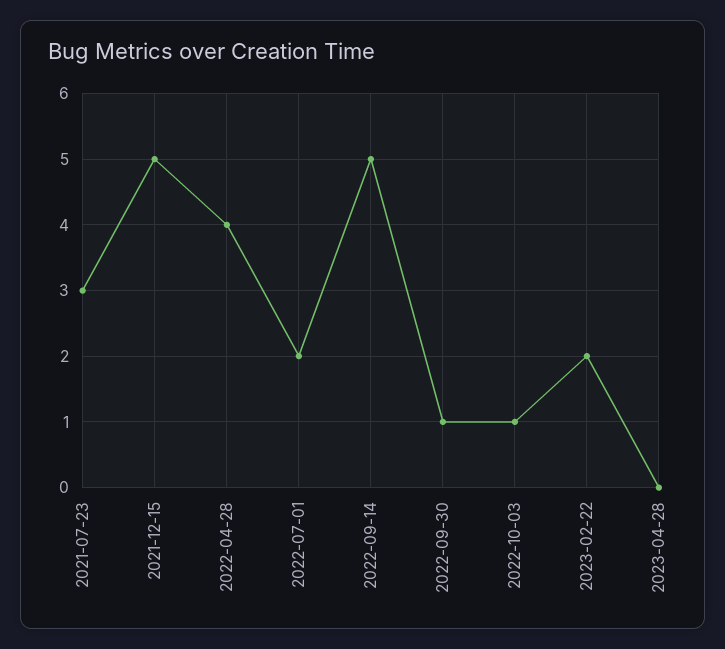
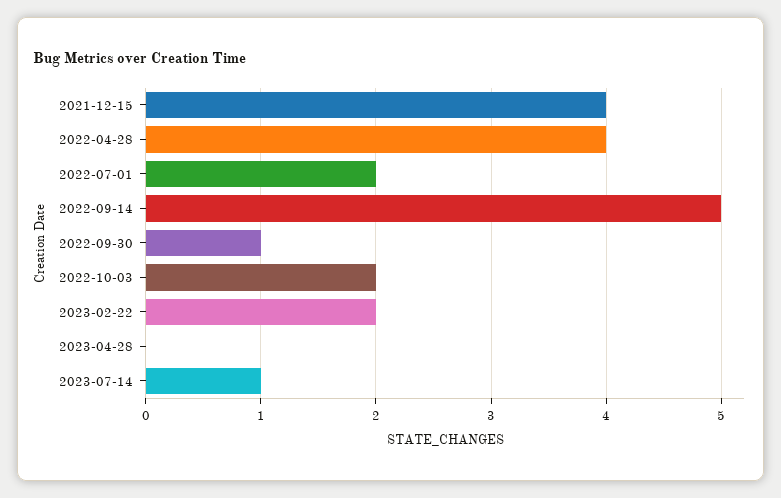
2021-07-23: 3 -> none
2021-12-15: 5 -> 4
2022-10-03: 1 -> 2
2023-07-14: none -> 1

